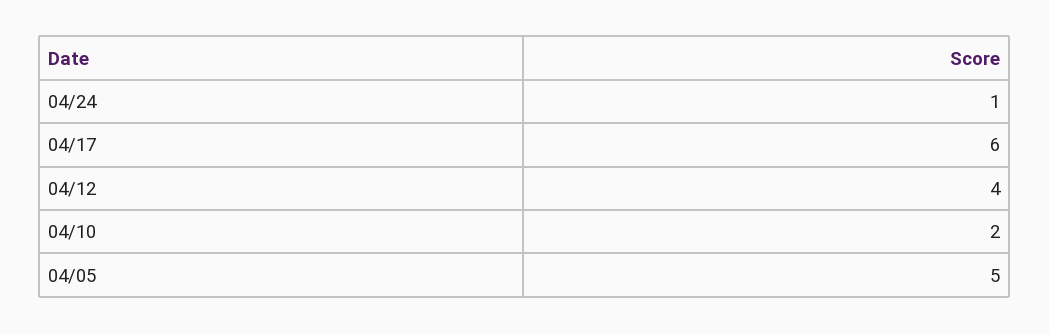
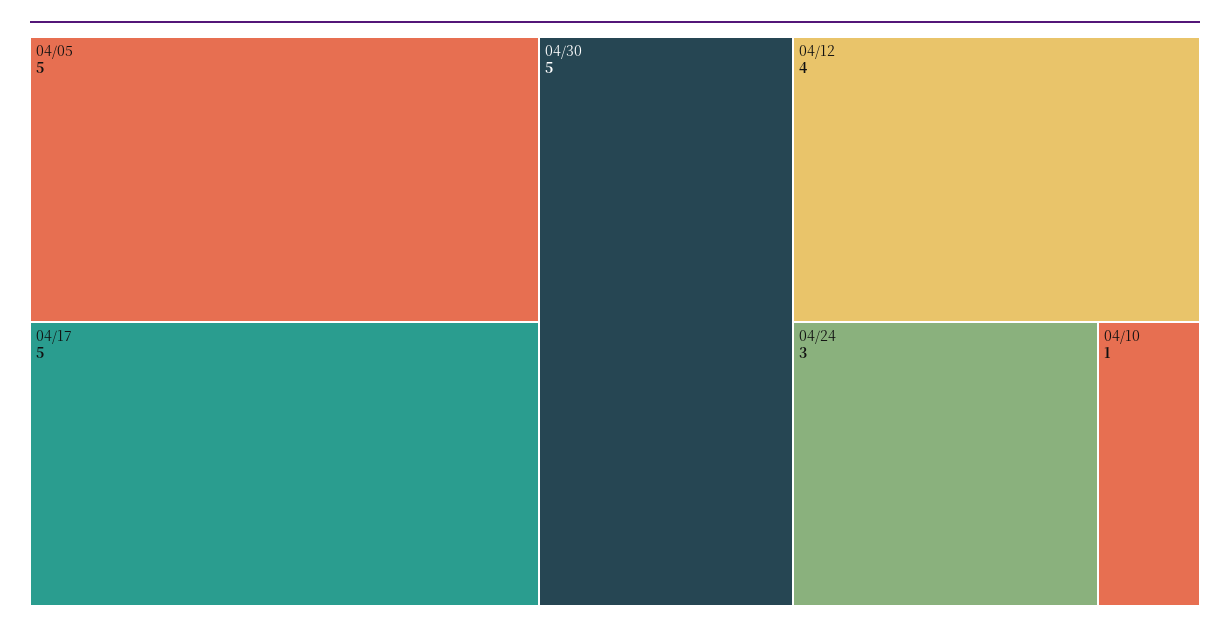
04/24: 1 -> 3
04/17: 6 -> 5
04/10: 2 -> 1
04/30: none -> 5

